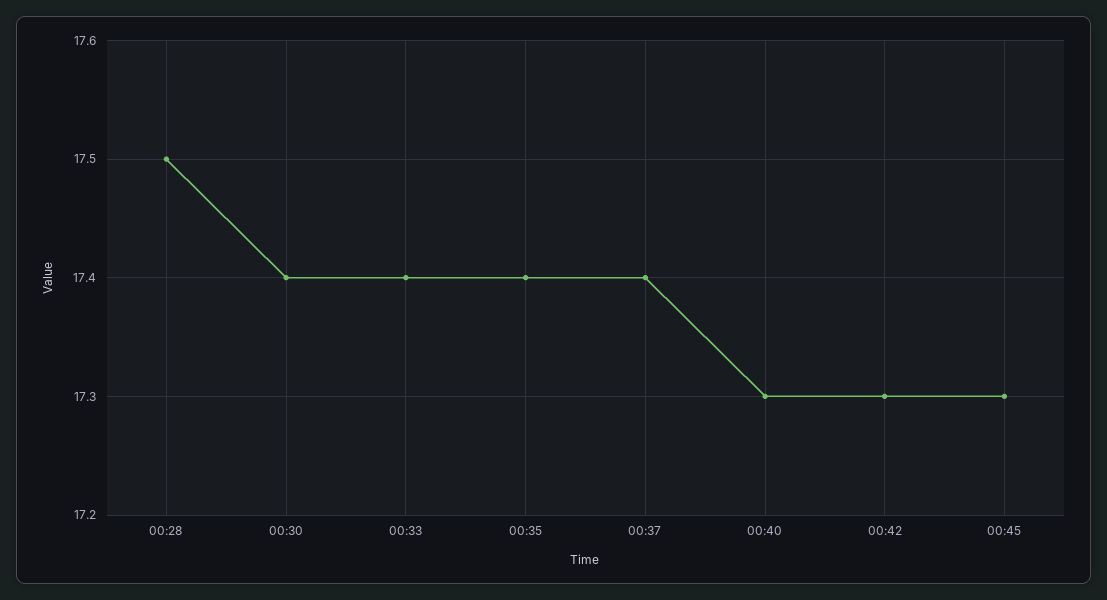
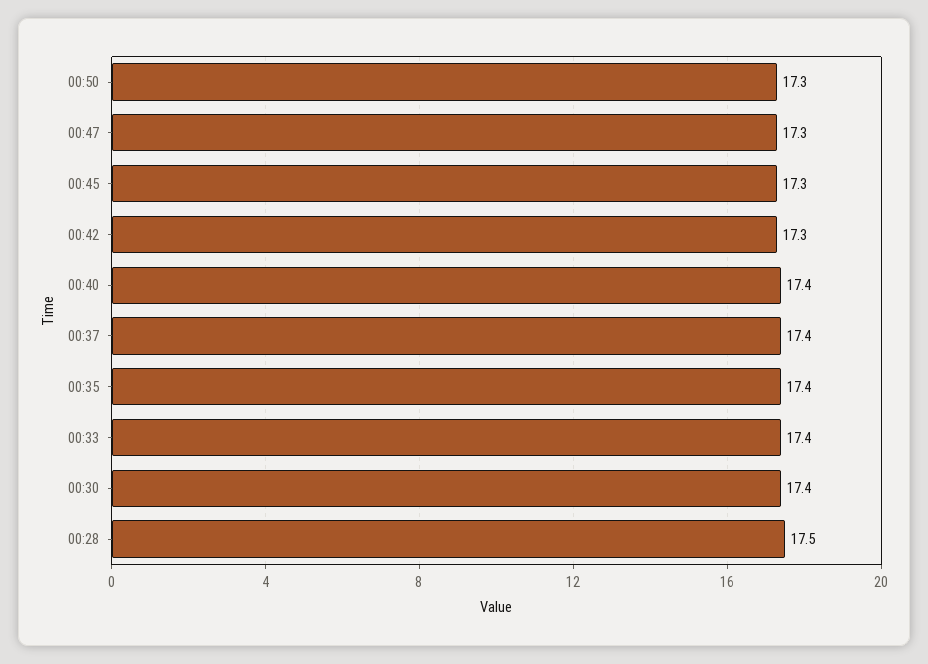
00:40: 17.3 -> 17.4
00:50: none -> 17.3
00:47: none -> 17.3

